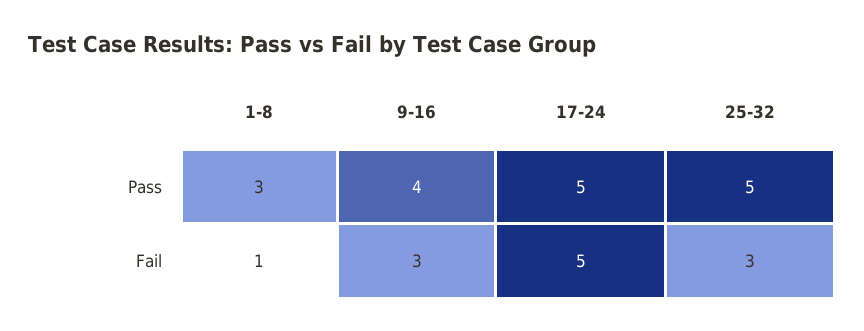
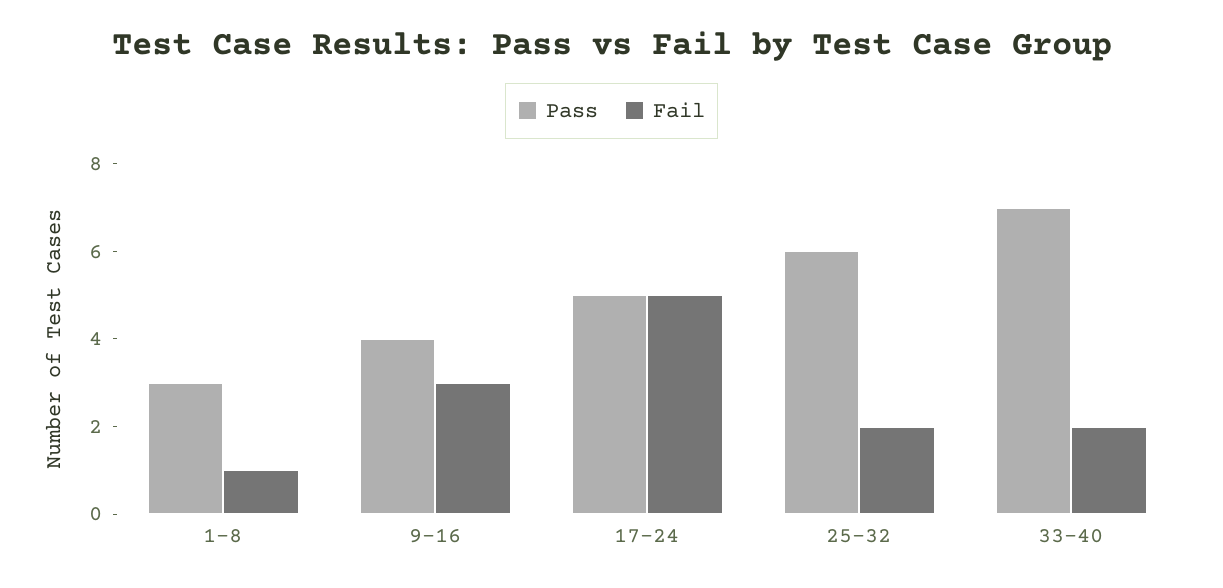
Pass, 25-32: 5 -> 6
Fail, 25-32: 3 -> 2
Pass, 33-40: none -> 7
Fail, 33-40: none -> 2

